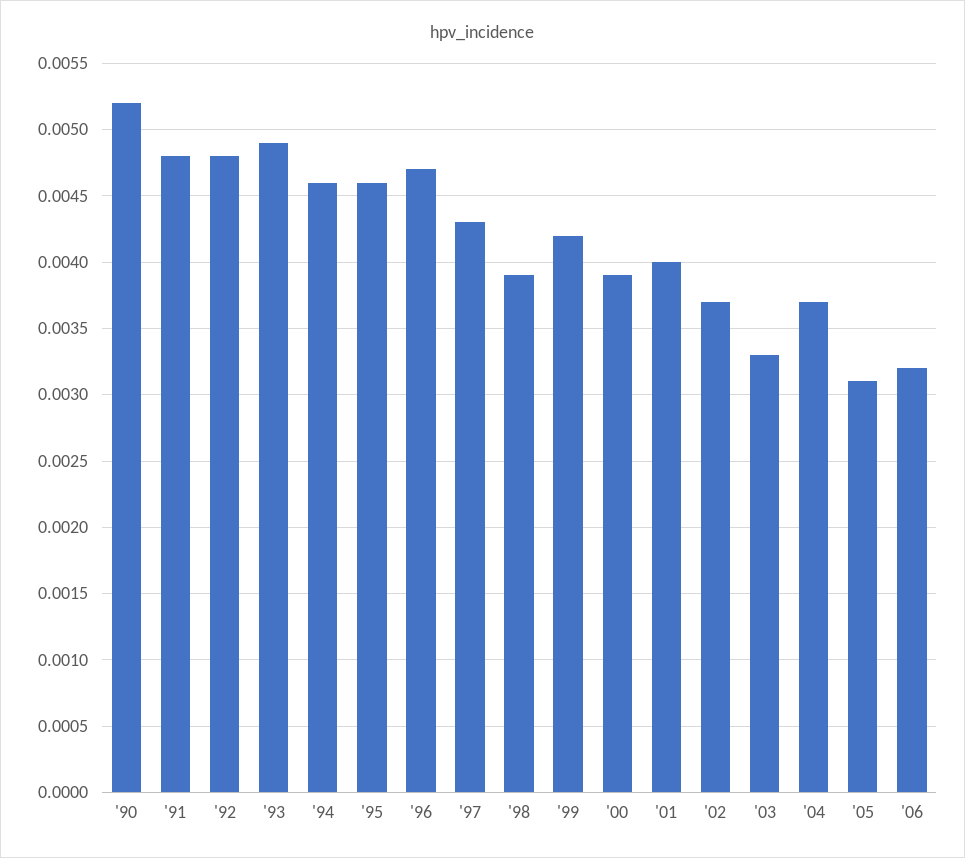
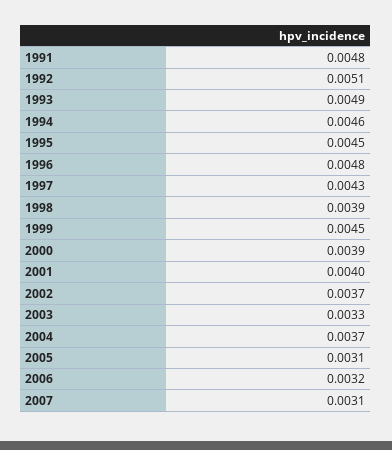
'90: 0.0052 -> none
'92: 0.0048 -> 0.0051
'95: 0.0046 -> 0.0045
'96: 0.0047 -> 0.0048
'99: 0.0042 -> 0.0045
2007: none -> 0.0031

